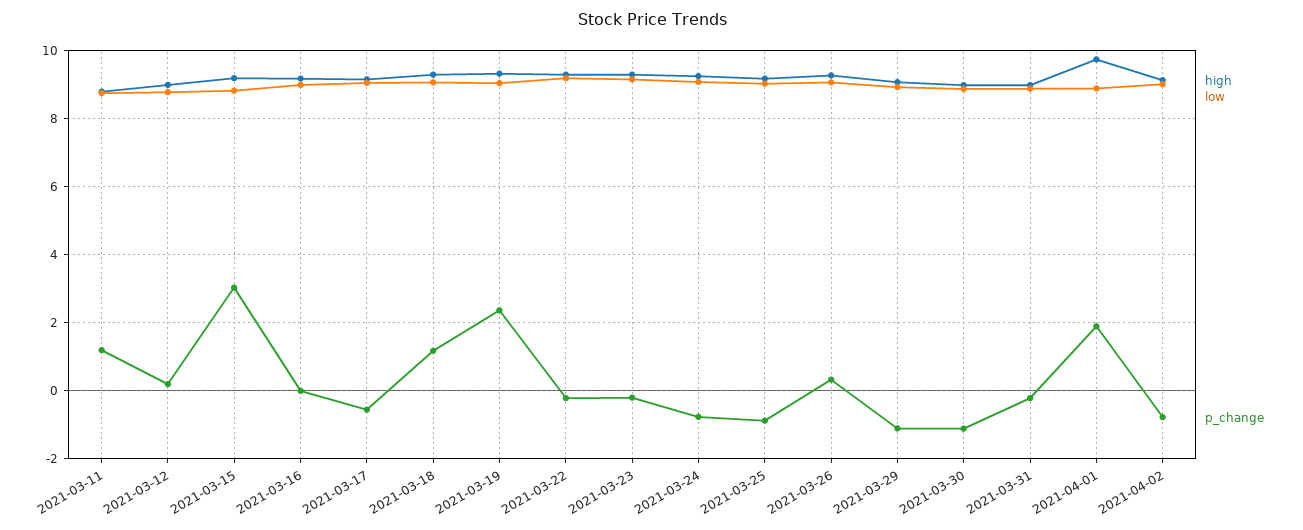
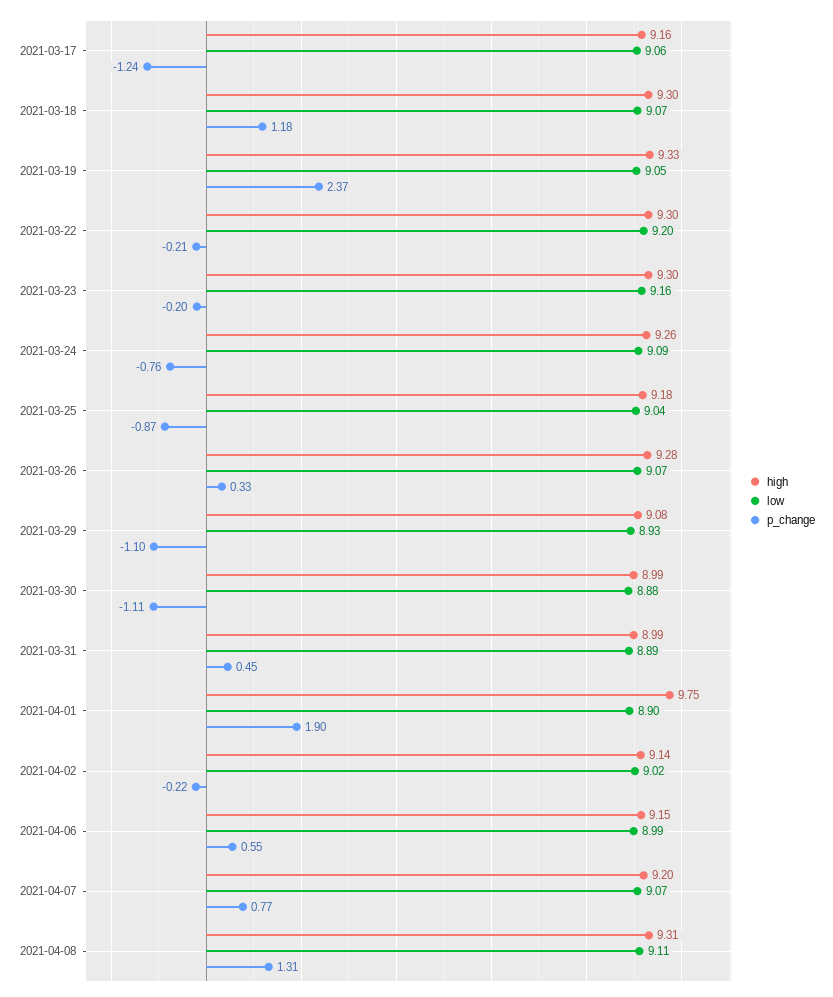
high, 2021-03-11: 8.8 -> none
low, 2021-03-11: 8.8 -> none
p_change, 2021-03-11: 1.2 -> none
high, 2021-03-12: 9 -> none
low, 2021-03-12: 8.8 -> none
p_change, 2021-03-12: 0.2 -> none
high, 2021-03-15: 9.2 -> none
low, 2021-03-15: 8.8 -> none
p_change, 2021-03-15: 3 -> none
high, 2021-03-16: 9.2 -> none
low, 2021-03-16: 9 -> none
p_change, 2021-03-16: 0 -> none
p_change, 2021-03-17: -0.6 -> -1.24
p_change, 2021-03-31: -0.2 -> 0.45
p_change, 2021-04-02: -0.8 -> -0.22
high, 2021-04-06: none -> 9.15
low, 2021-04-06: none -> 8.99
p_change, 2021-04-06: none -> 0.55
high, 2021-04-07: none -> 9.2
low, 2021-04-07: none -> 9.07
p_change, 2021-04-07: none -> 0.77
high, 2021-04-08: none -> 9.31
low, 2021-04-08: none -> 9.11
p_change, 2021-04-08: none -> 1.31

